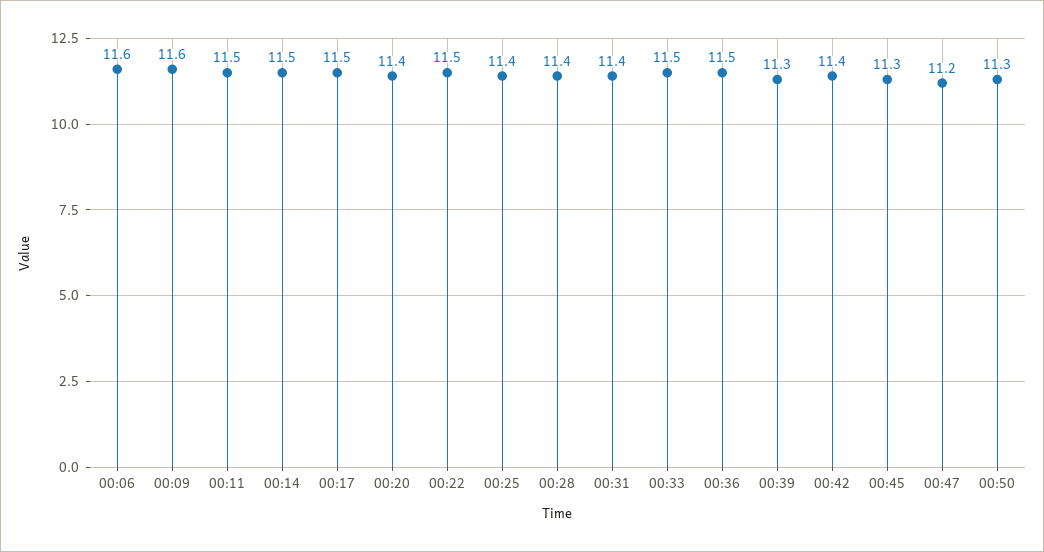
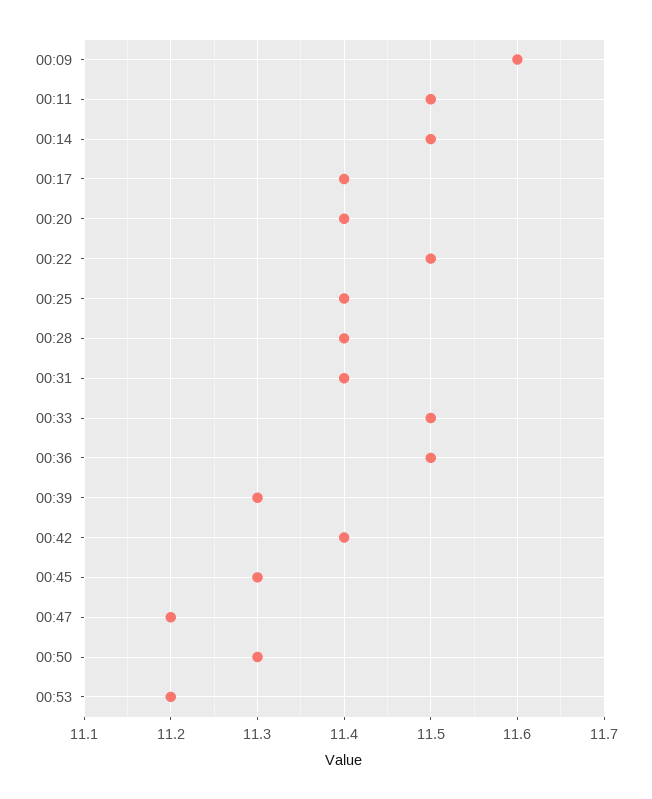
00:06: 11.6 -> none
00:17: 11.5 -> 11.4
00:53: none -> 11.2

